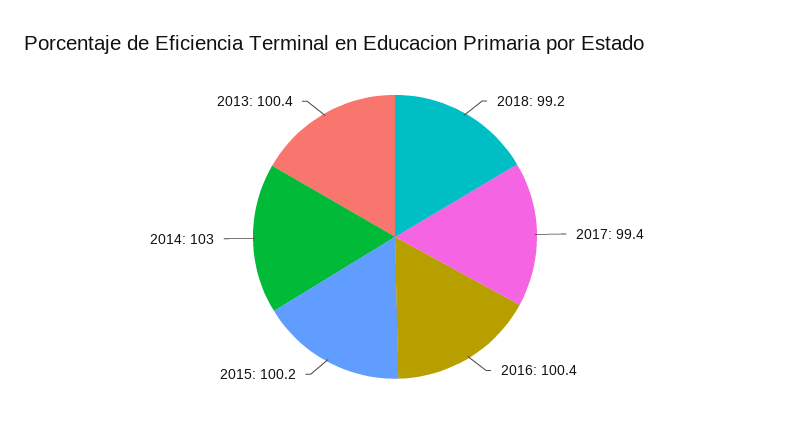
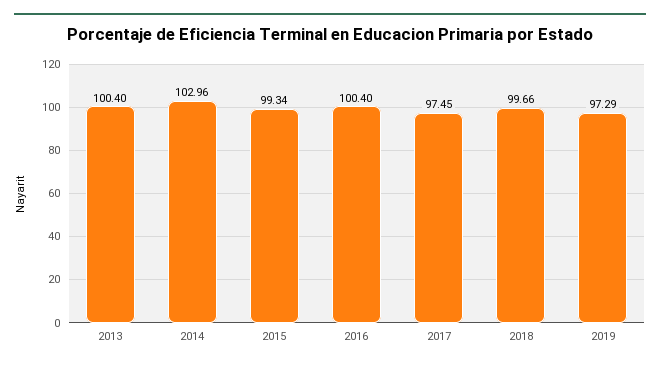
2018: 99.2 -> 99.66
2017: 99.4 -> 97.45
2015: 100.2 -> 99.34
2019: none -> 97.29

